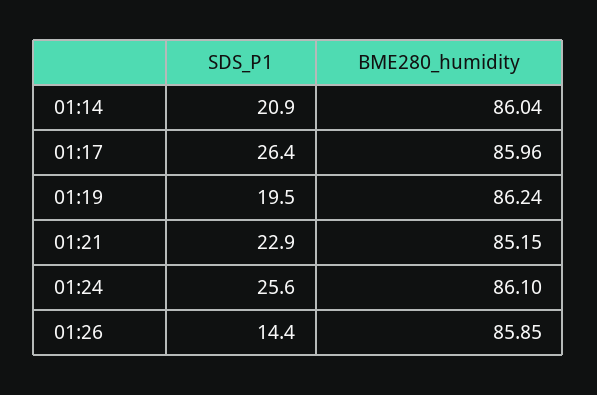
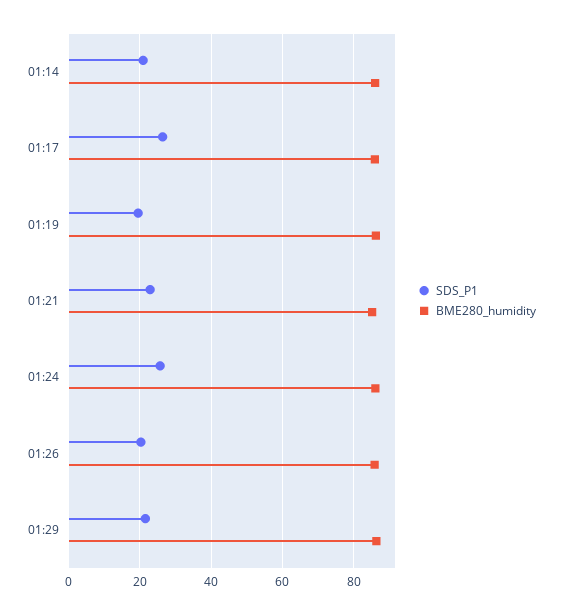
SDS_P1, 01:26: 14.4 -> 20
SDS_P1, 01:29: none -> 22
BME280_humidity, 01:29: none -> 86

